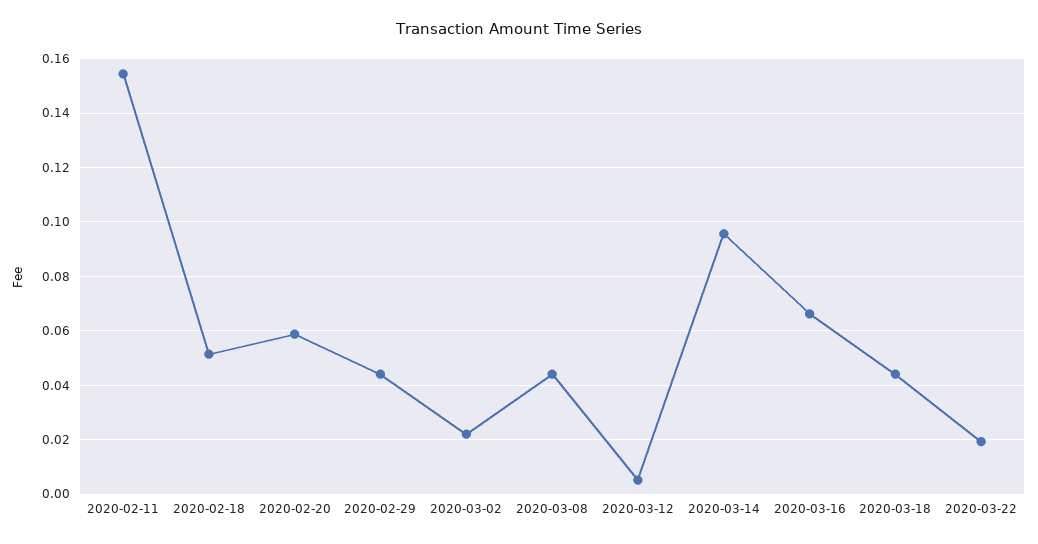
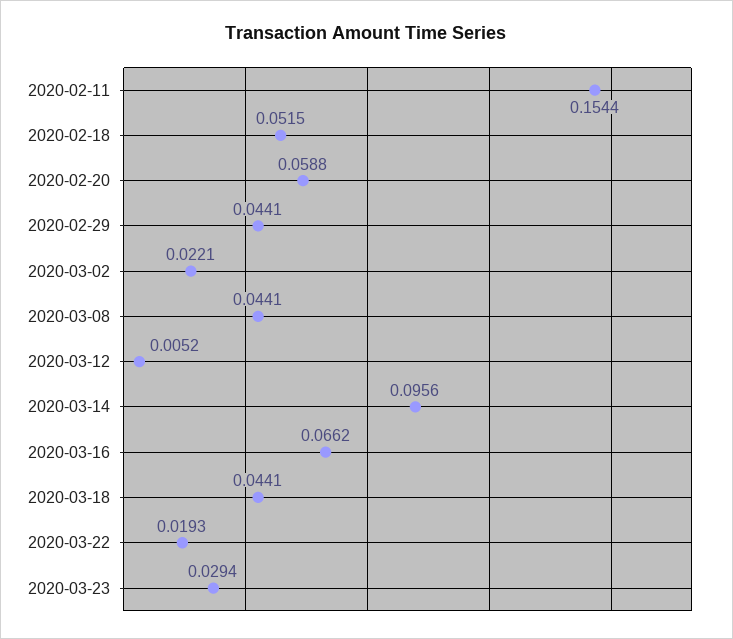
2020-03-23: none -> 0.0294

